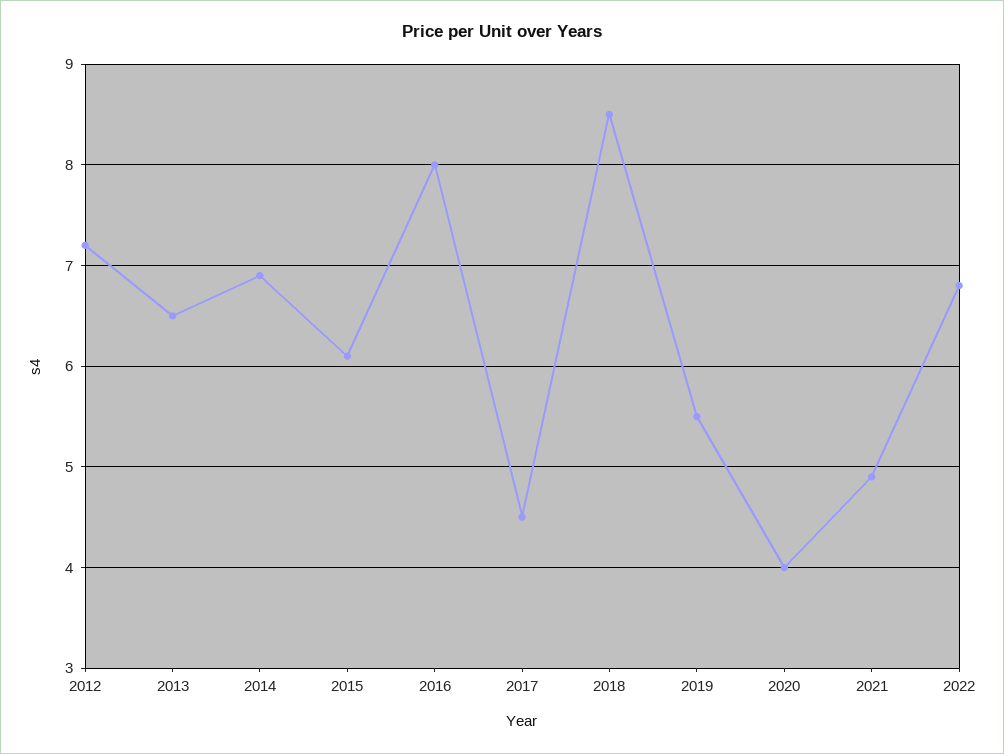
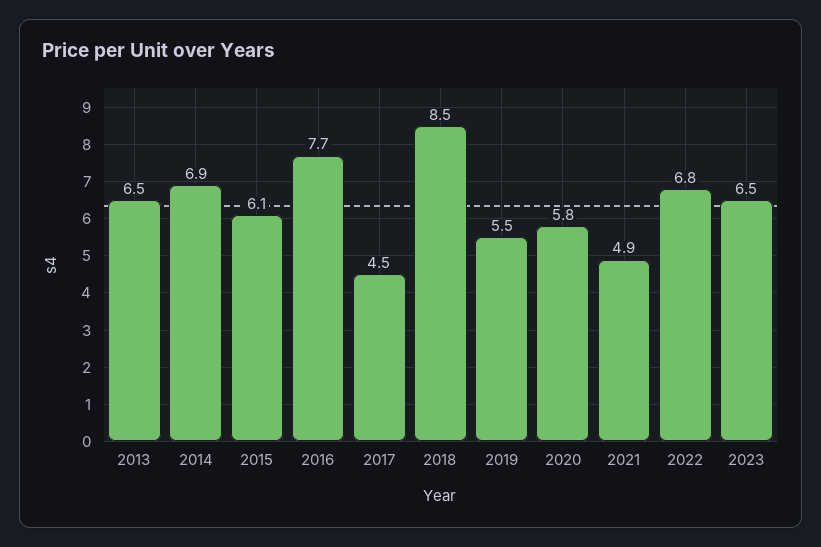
2012: 7.2 -> none
2016: 8 -> 7.7
2020: 4 -> 5.8
2023: none -> 6.5

